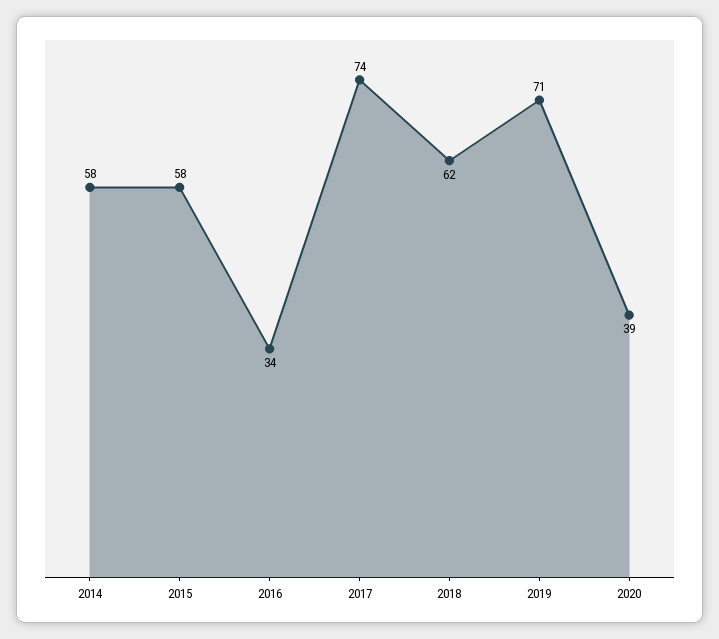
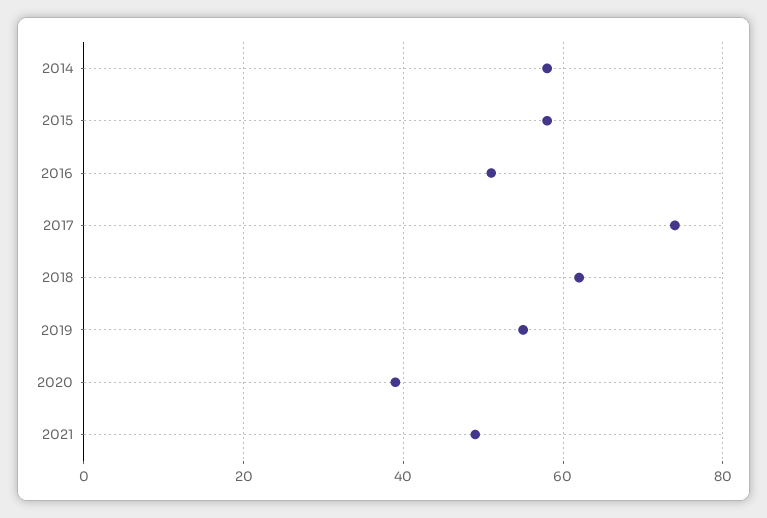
2016: 34 -> 50
2019: 71 -> 55
2021: none -> 50

